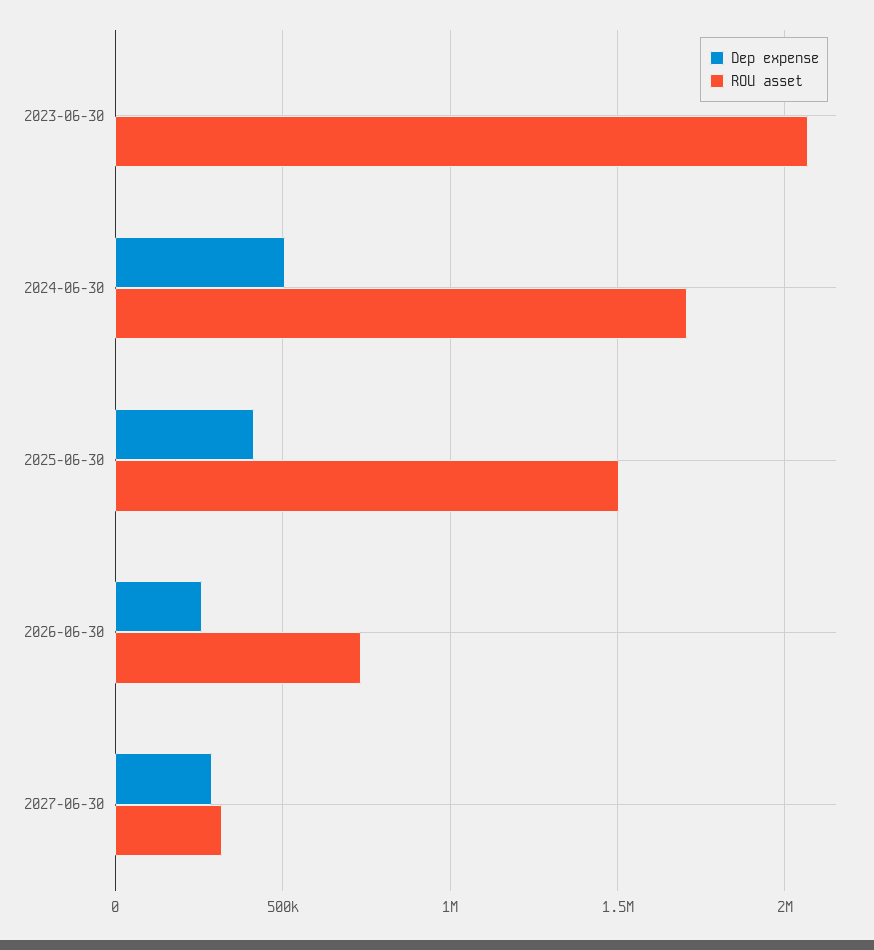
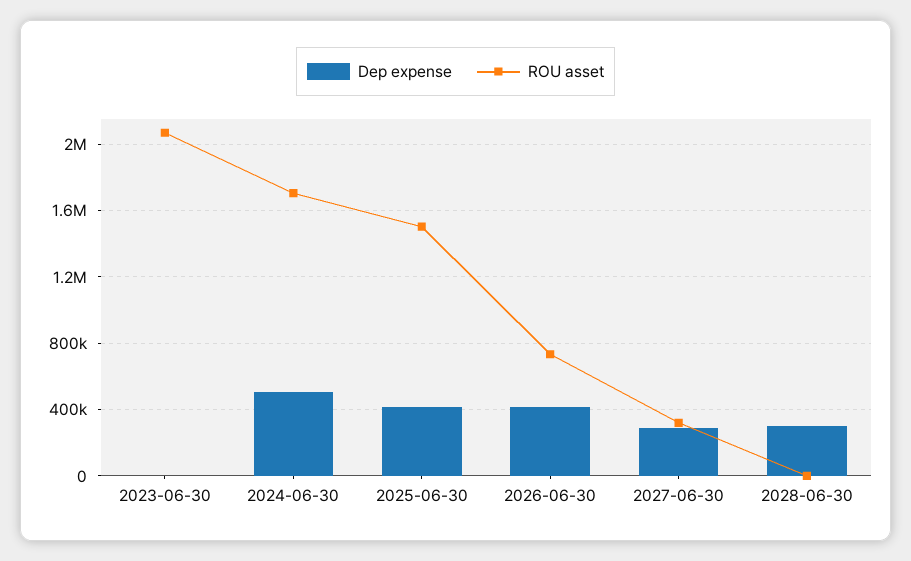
Dep expense, 2026-06-30: 250000 -> 400000
Dep expense, 2028-06-30: none -> 300000
ROU asset, 2028-06-30: none -> 0

